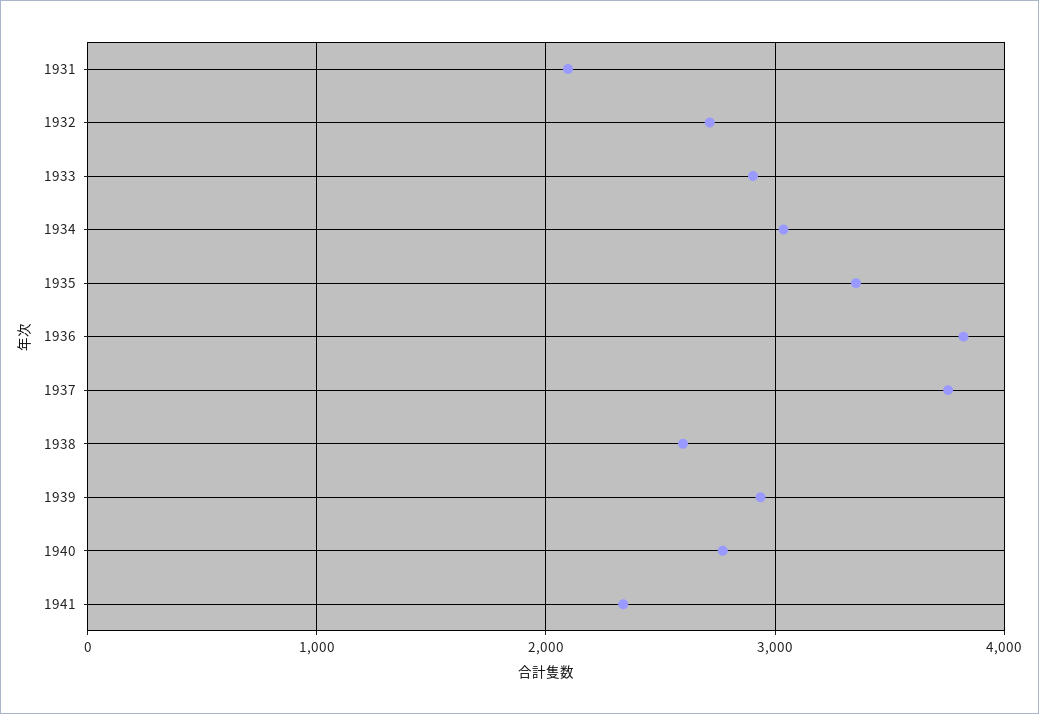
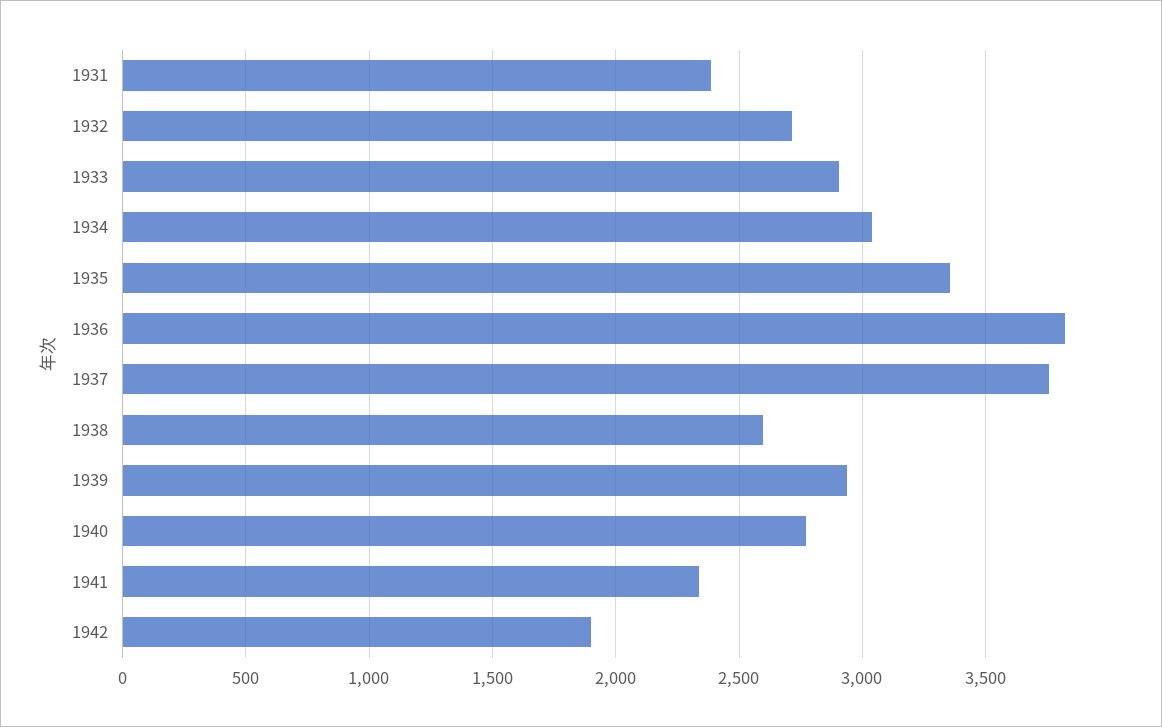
1931: 2100 -> 2400
1942: none -> 1900

